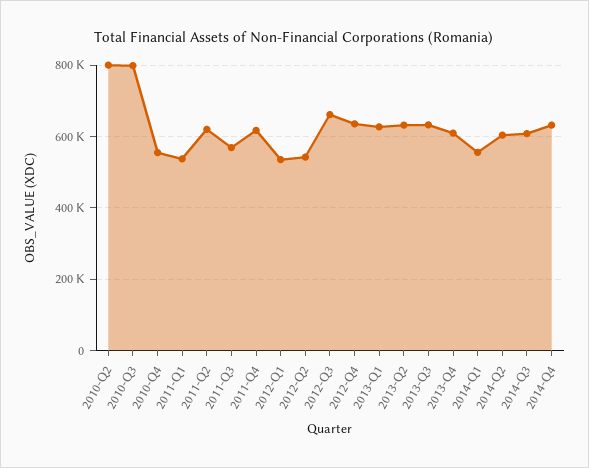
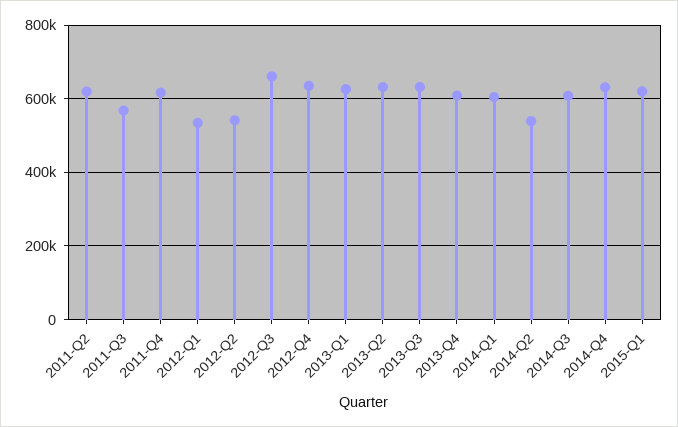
2010-Q2: 800000 -> none
2010-Q3: 800000 -> none
2010-Q4: 560000 -> none
2011-Q1: 540000 -> none
2014-Q1: 560000 -> 600000
2014-Q2: 600000 -> 540000
2015-Q1: none -> 620000

